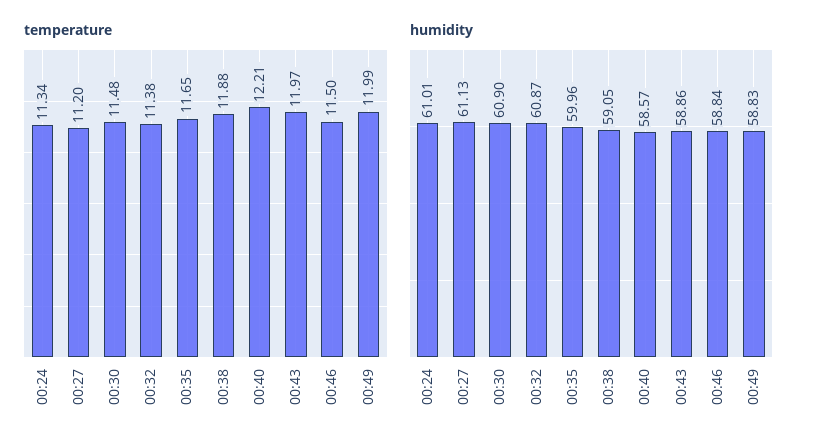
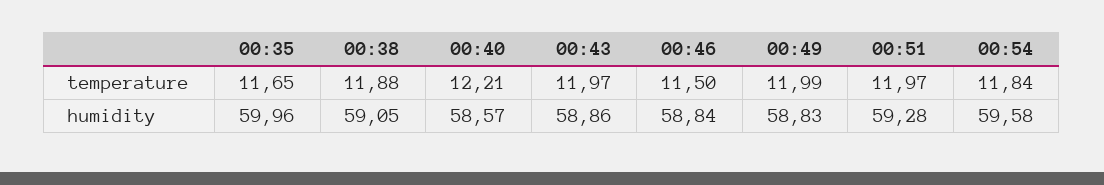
temperature, 00:24: 11.34 -> none
temperature, 00:27: 11.2 -> none
temperature, 00:30: 11.48 -> none
temperature, 00:32: 11.38 -> none
humidity, 00:24: 61.01 -> none
humidity, 00:27: 61.13 -> none
humidity, 00:30: 60.9 -> none
humidity, 00:32: 60.87 -> none
temperature, 00:51: none -> 11.97
temperature, 00:54: none -> 11.84
humidity, 00:51: none -> 59.28
humidity, 00:54: none -> 59.58

